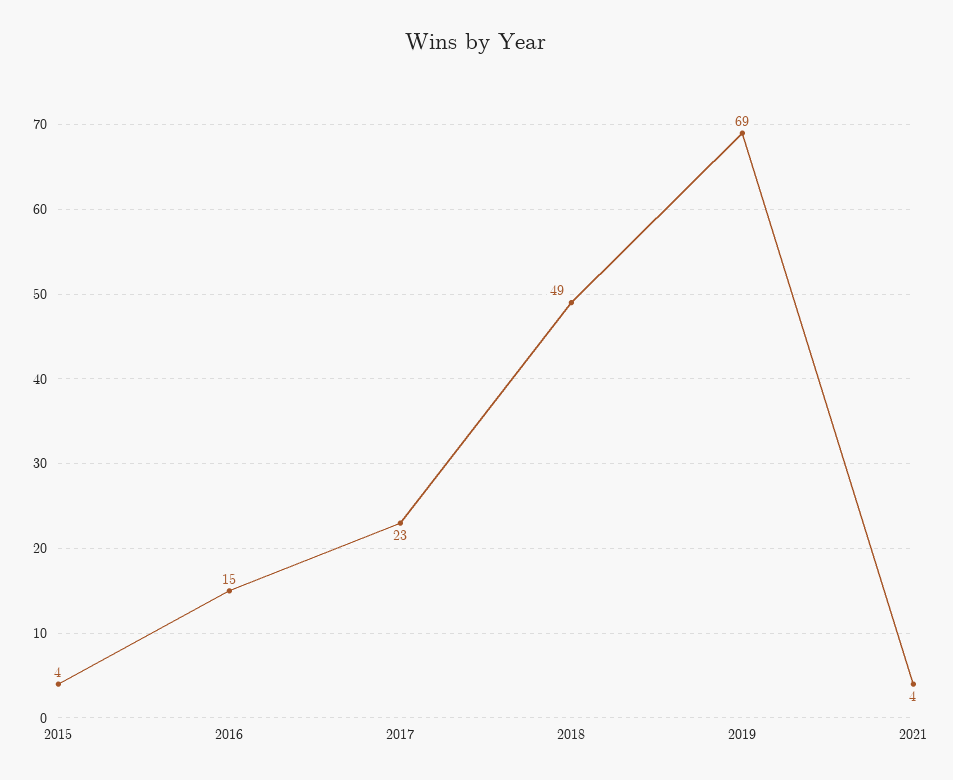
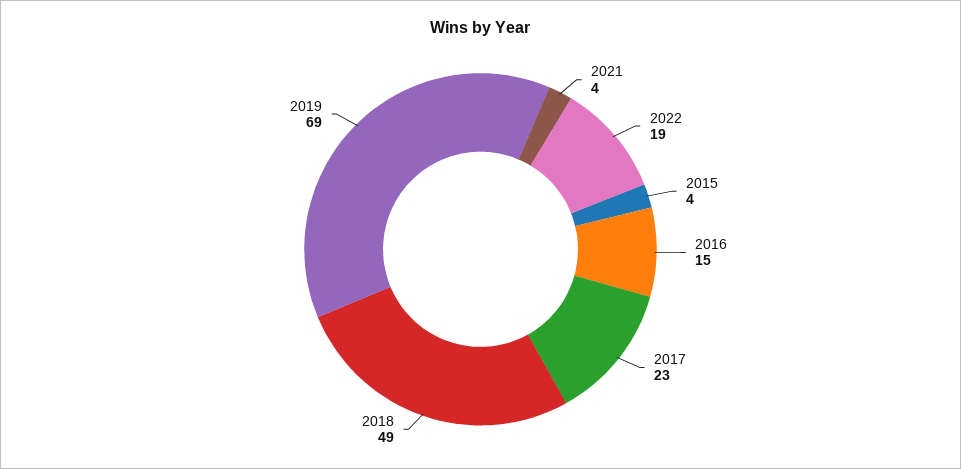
2022: none -> 19

